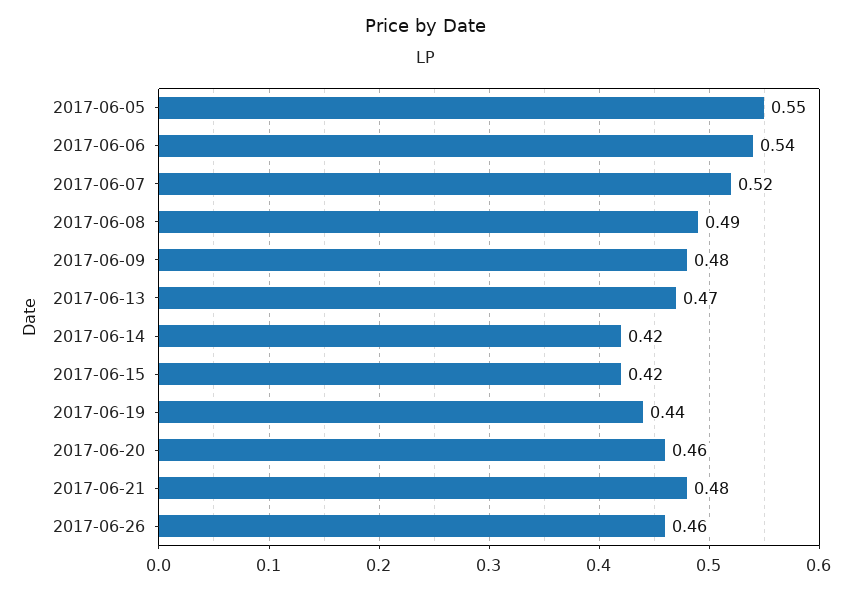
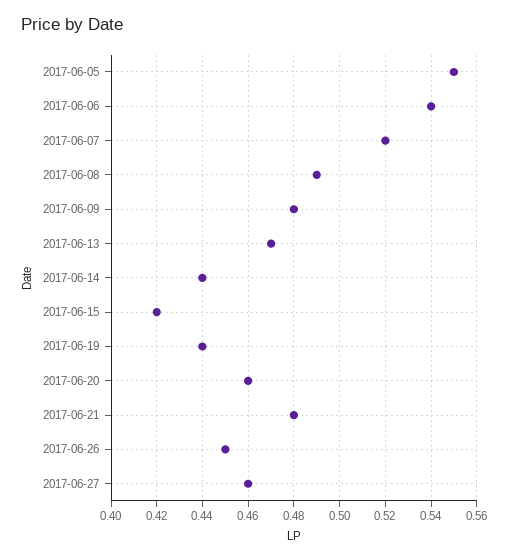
2017-06-14: 0.42 -> 0.44
2017-06-26: 0.46 -> 0.45
2017-06-27: none -> 0.46

